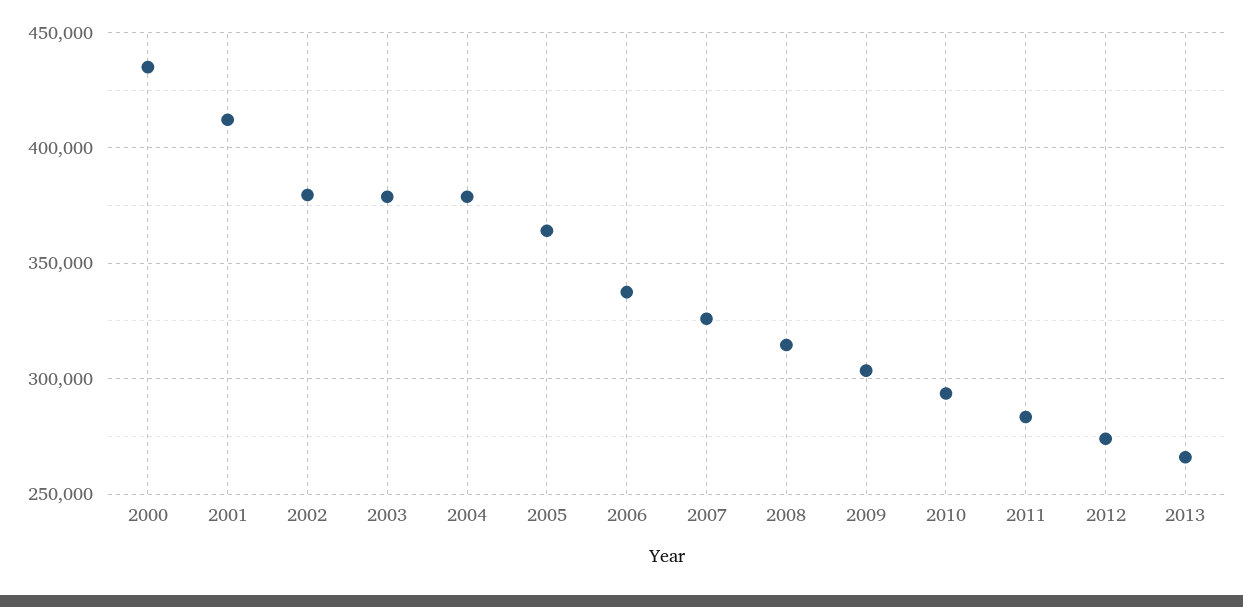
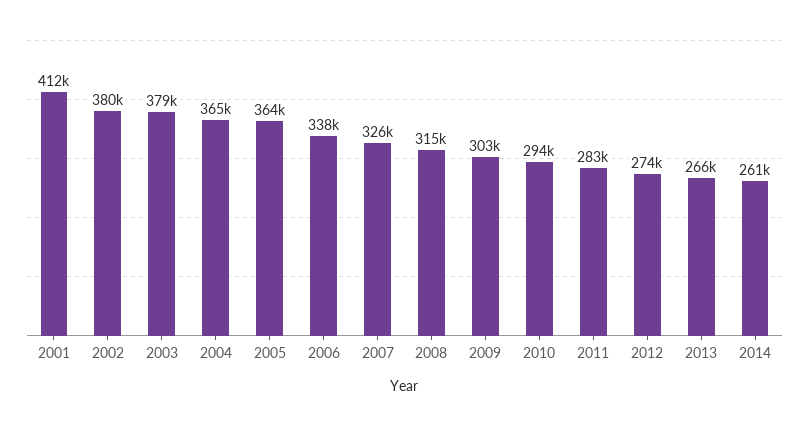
2000: 435000 -> none
2004: 380000 -> 365000
2014: none -> 261000

